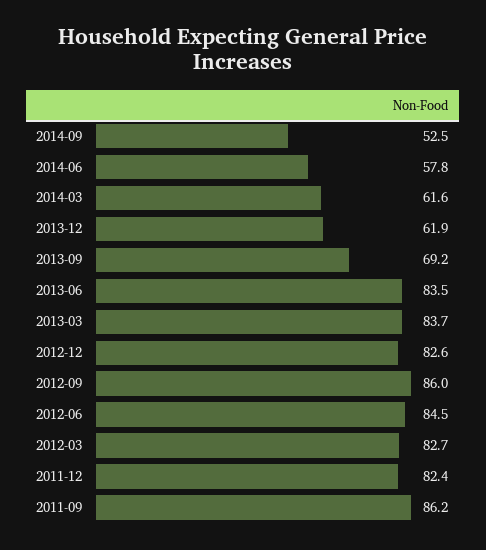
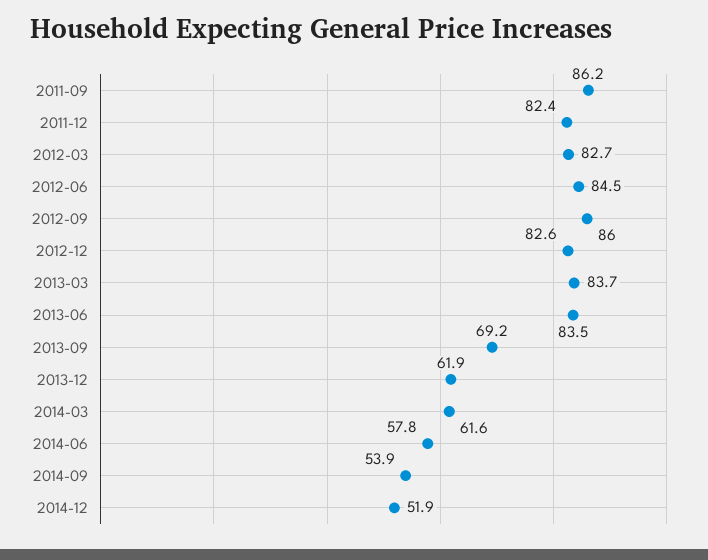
2014-09: 52.5 -> 53.9
2014-12: none -> 51.9

